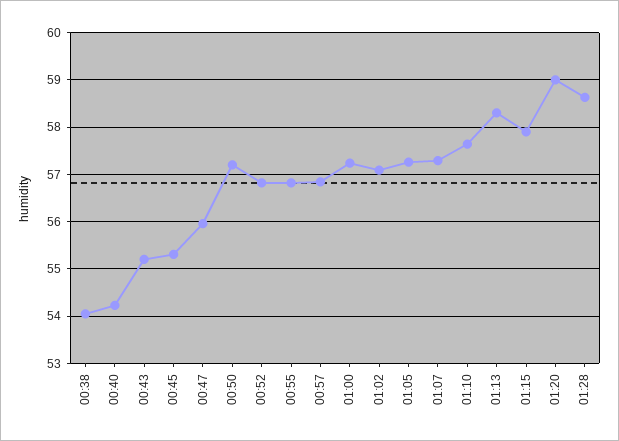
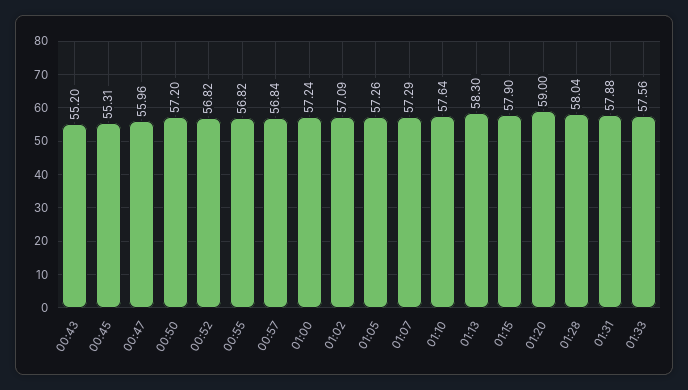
00:38: 54 -> none
00:40: 54.2 -> none
01:28: 58.6 -> 58.04
01:31: none -> 57.88
01:33: none -> 57.56

